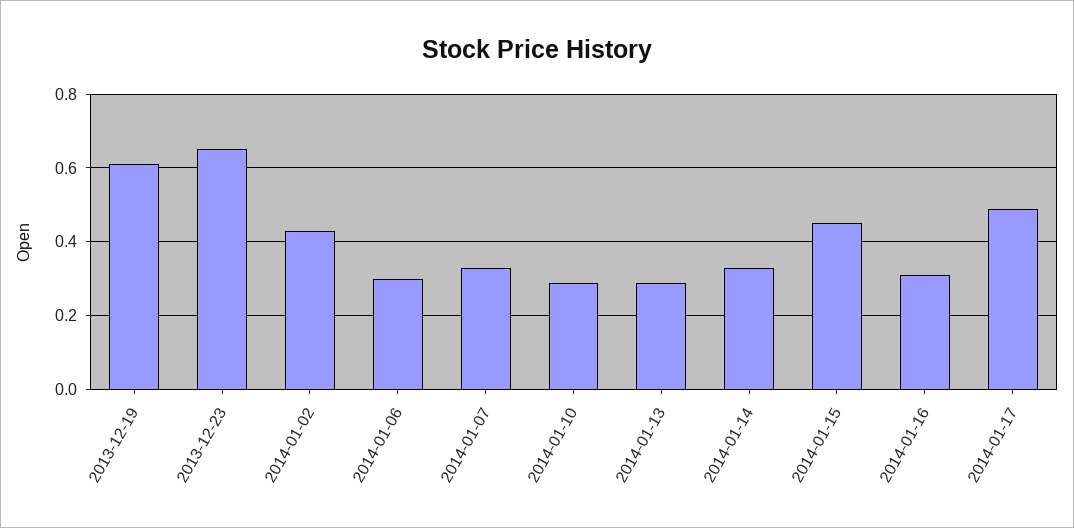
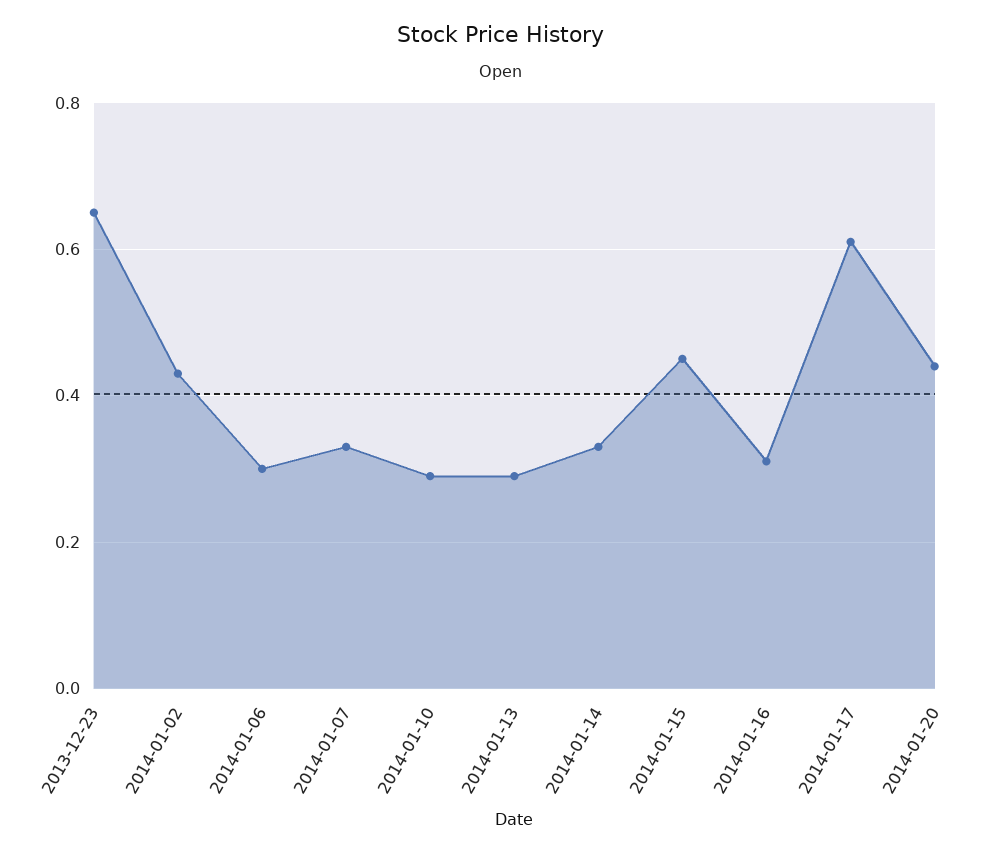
2013-12-19: 0.6 -> none
2014-01-17: 0.5 -> 0.6
2014-01-20: none -> 0.45

